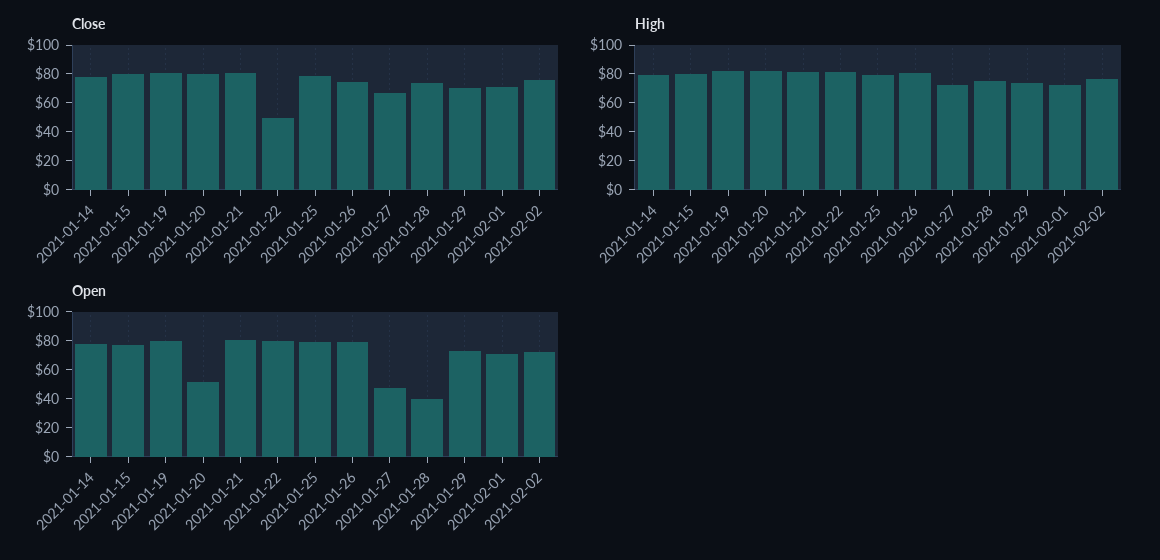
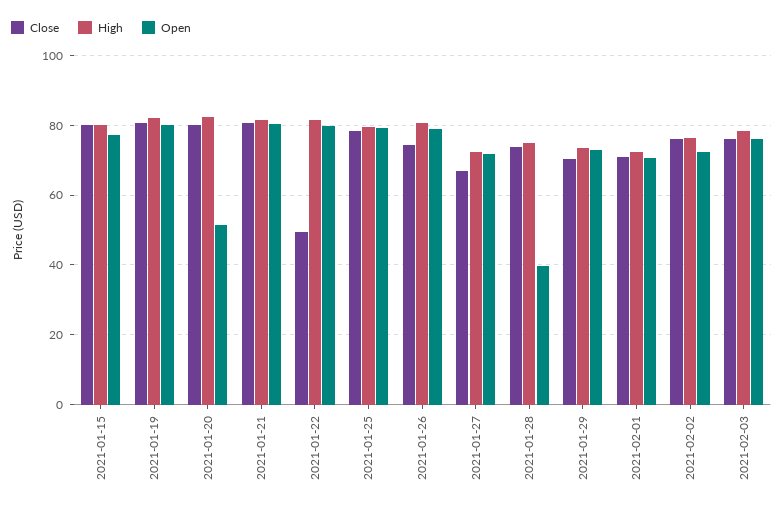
Close, 2021-01-14: 80 -> none
High, 2021-01-14: 80 -> none
Open, 2021-01-14: 80 -> none
Open, 2021-01-27: 50 -> 72
Close, 2021-02-03: none -> 76
High, 2021-02-03: none -> 78
Open, 2021-02-03: none -> 76

